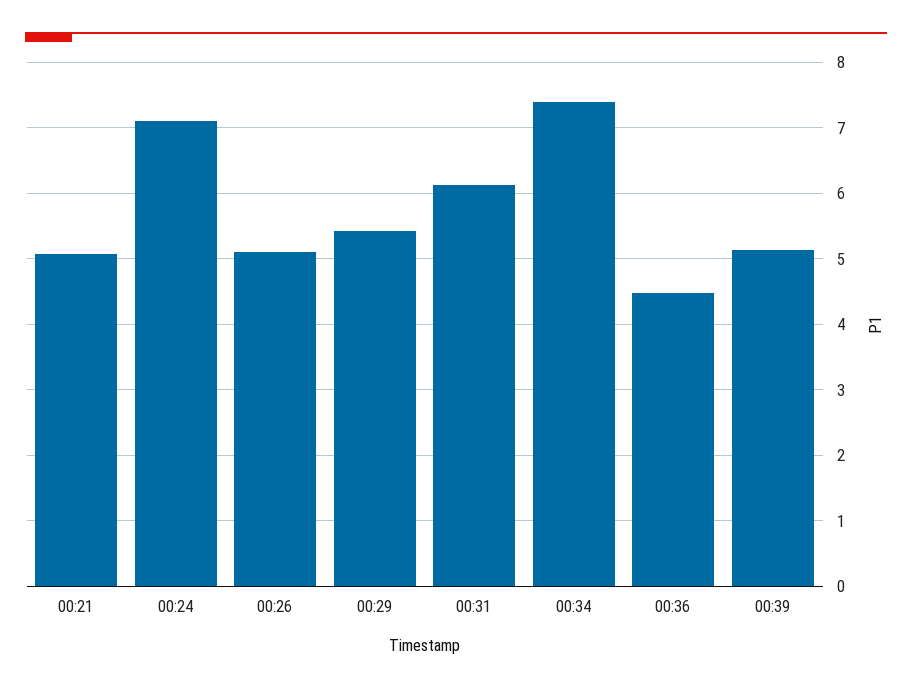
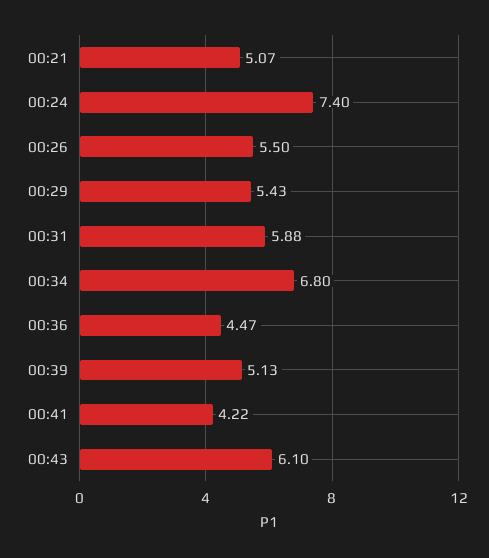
00:24: 7.1 -> 7.4
00:26: 5.1 -> 5.5
00:31: 6.1 -> 5.88
00:34: 7.4 -> 6.8
00:41: none -> 4.22
00:43: none -> 6.1

